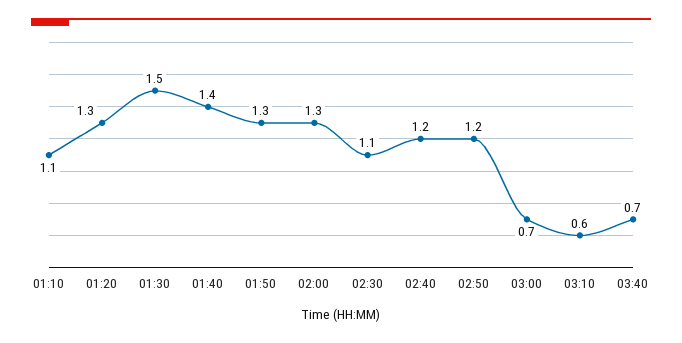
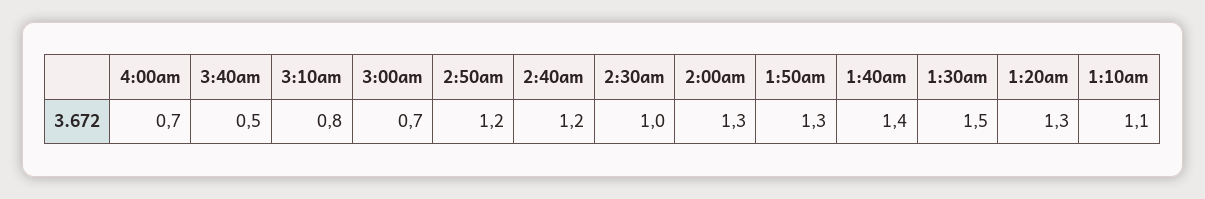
02:30: 1.1 -> 1
03:10: 0.6 -> 0.8
03:40: 0.7 -> 0.5
4:00am: none -> 0.7

